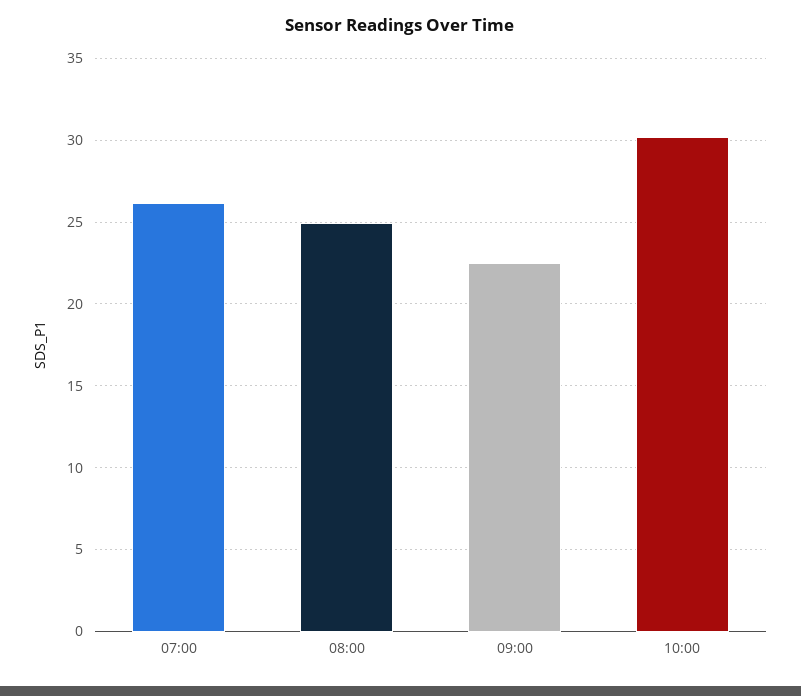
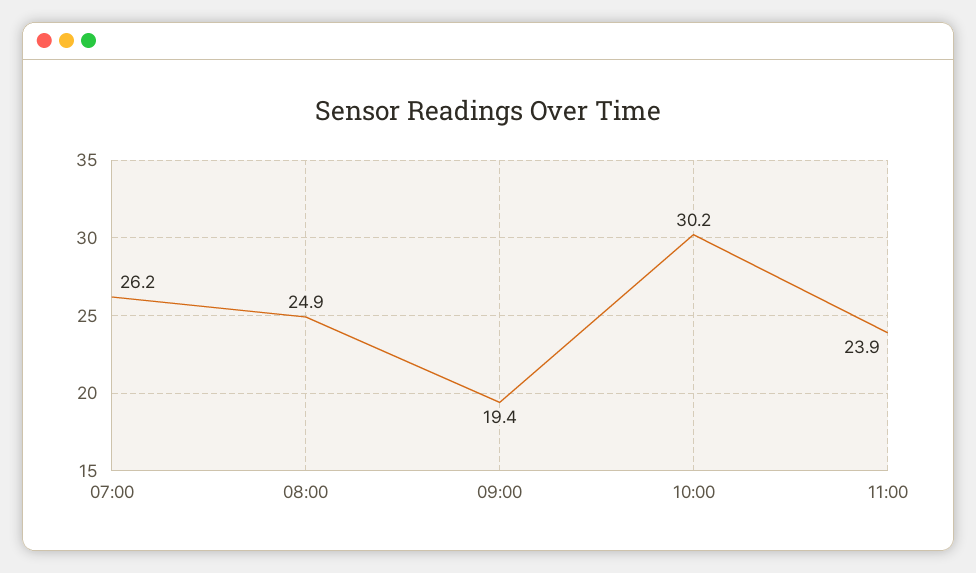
09:00: 22.5 -> 19.4
11:00: none -> 23.9

